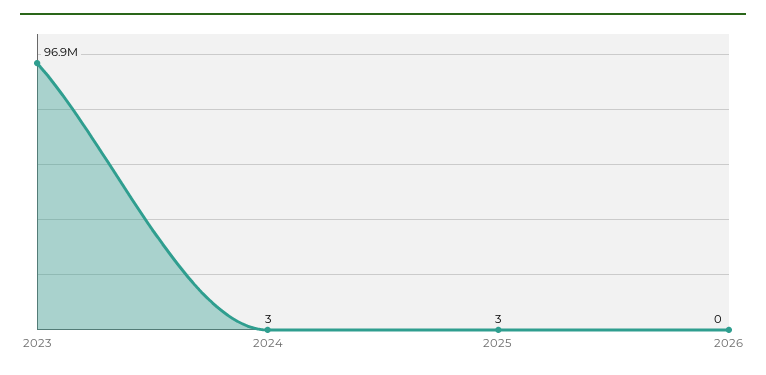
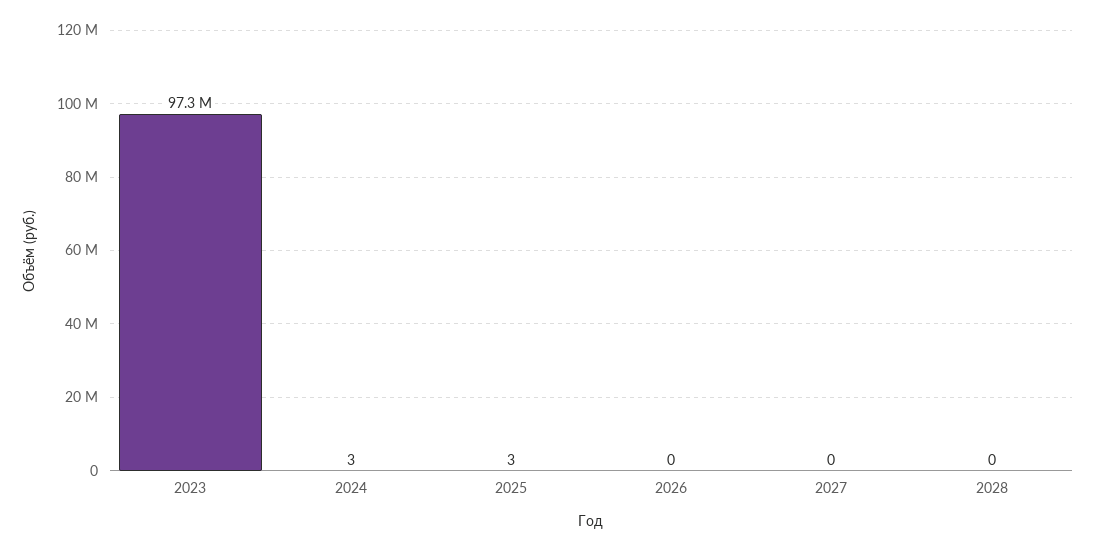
2023: 96900000 -> 97300000
2027: none -> 0
2028: none -> 0

